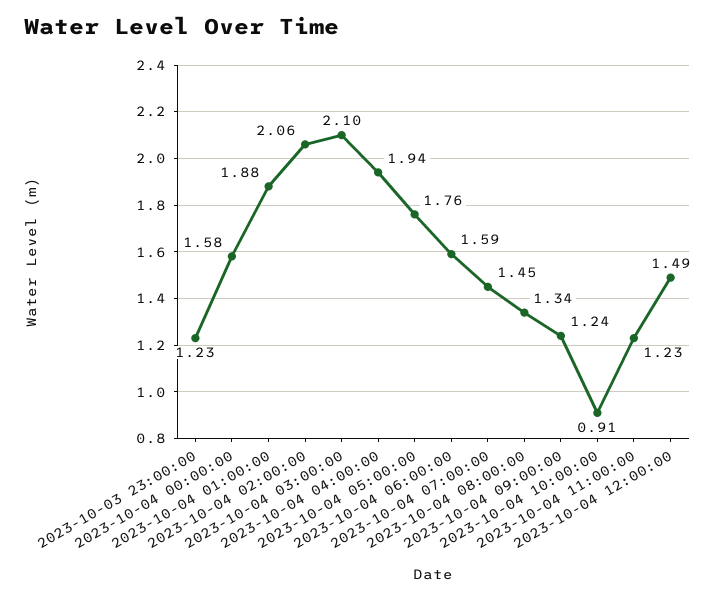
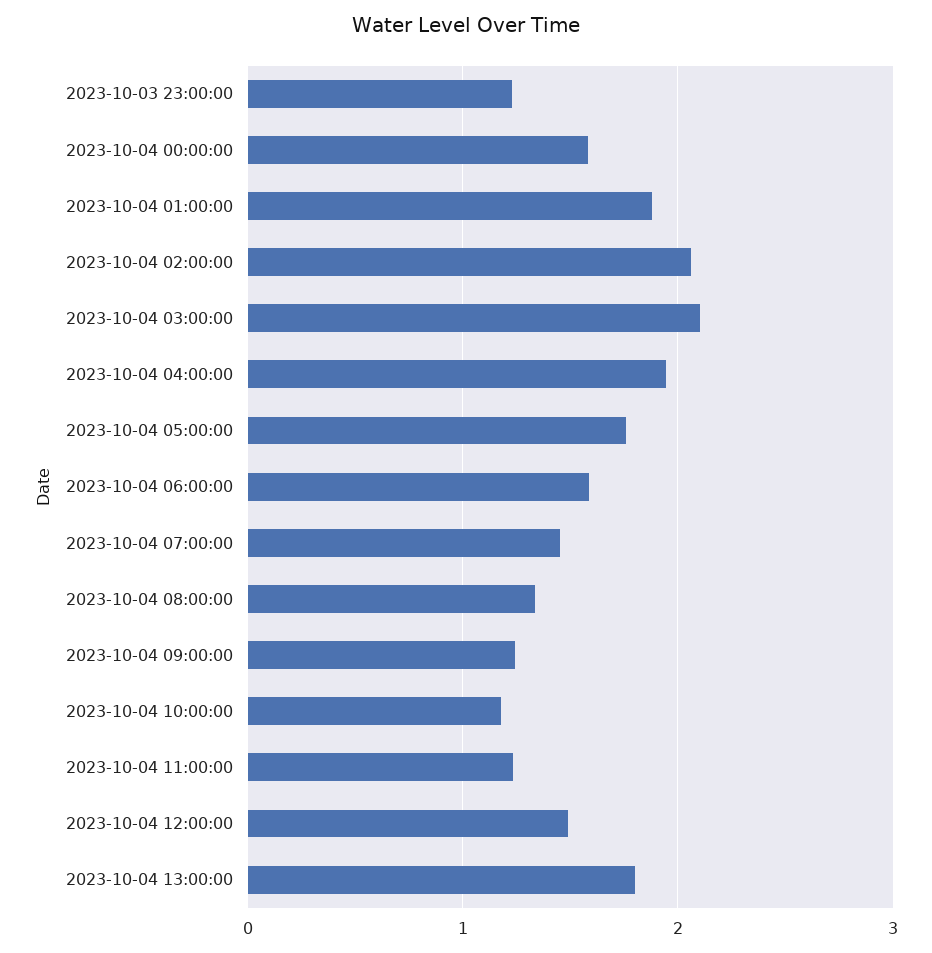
2023-10-04 10:00:00: 0.91 -> 1.2
2023-10-04 13:00:00: none -> 1.8

